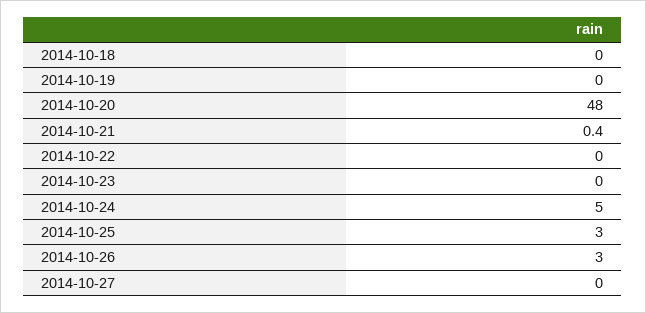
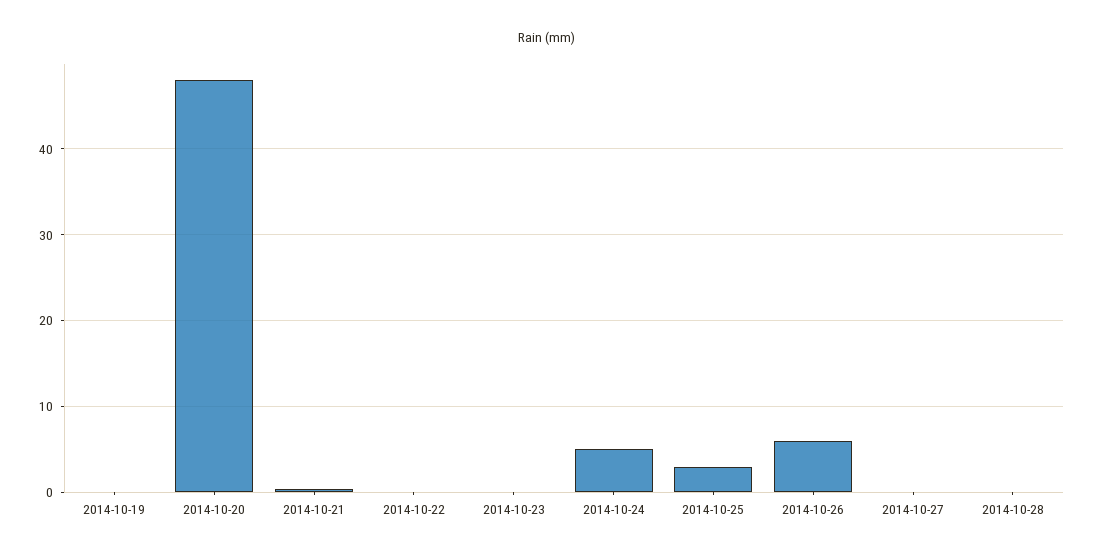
2014-10-18: 0 -> none
2014-10-26: 3 -> 6
2014-10-28: none -> 0

